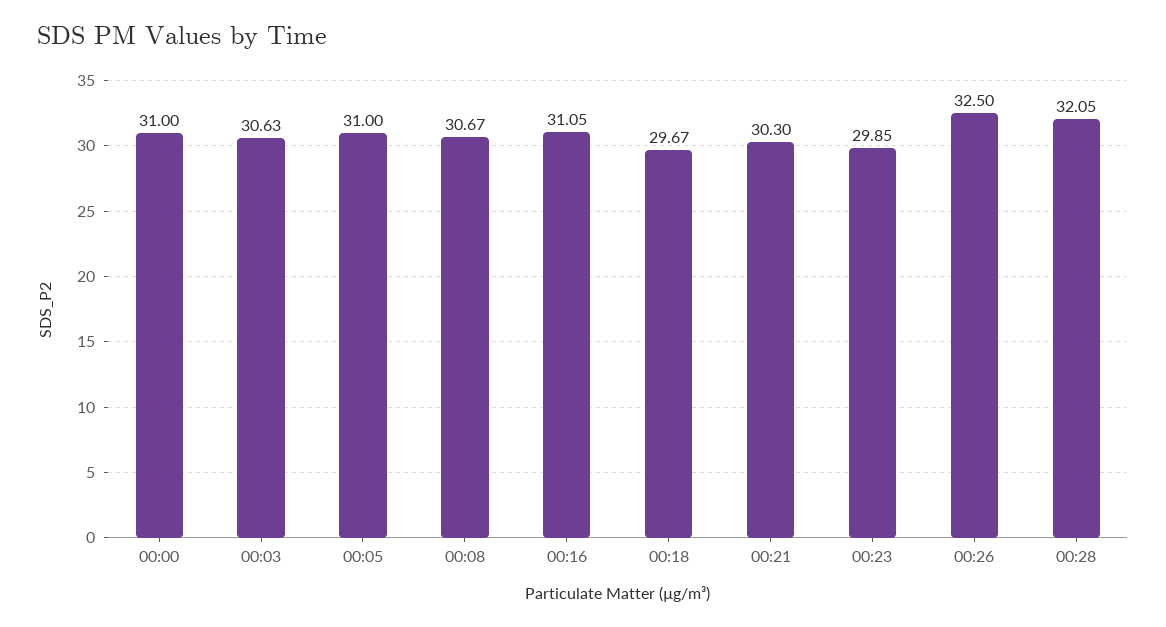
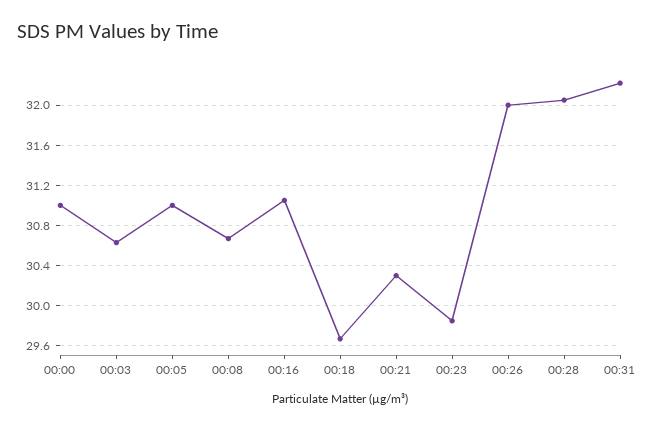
00:26: 32.5 -> 32
00:31: none -> 32.2

